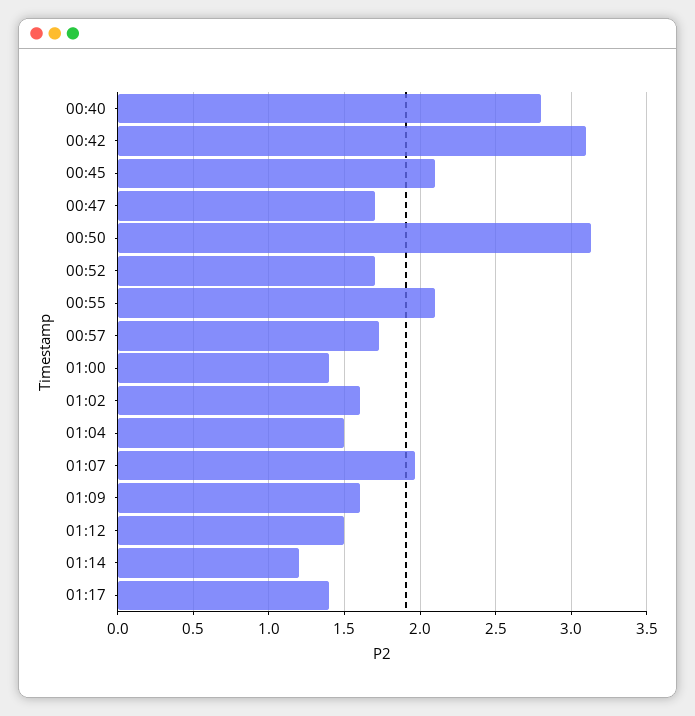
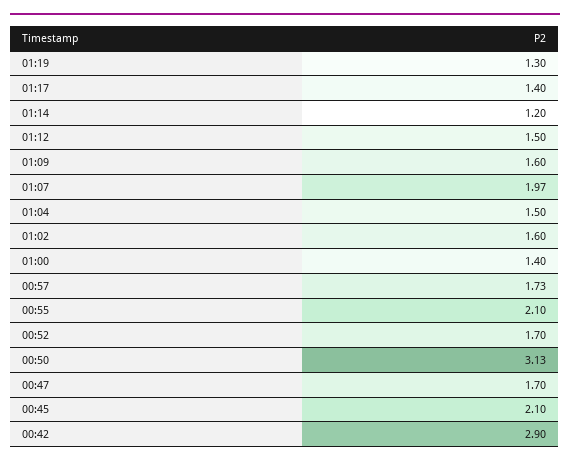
00:40: 2.8 -> none
00:42: 3.1 -> 2.9
01:19: none -> 1.3

